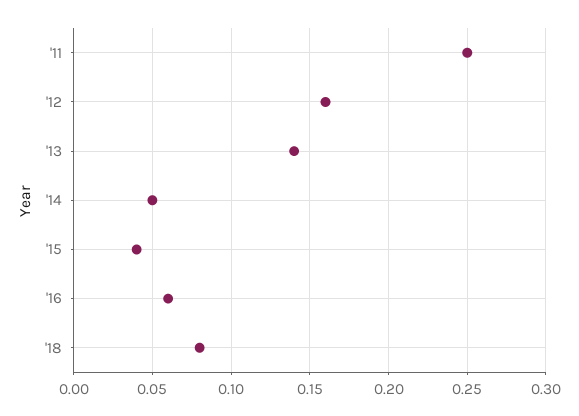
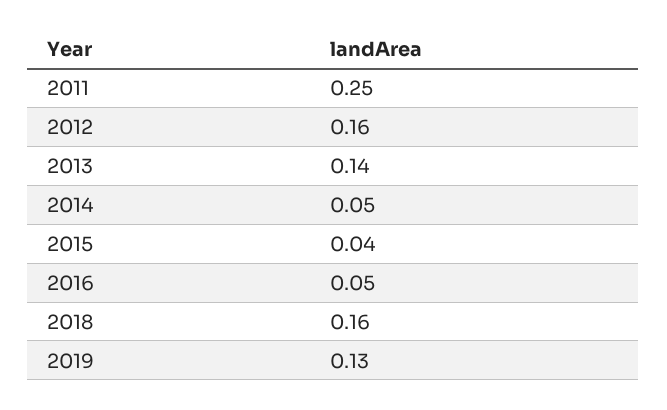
'16: 0.06 -> 0.05
'18: 0.08 -> 0.16
2019: none -> 0.13

